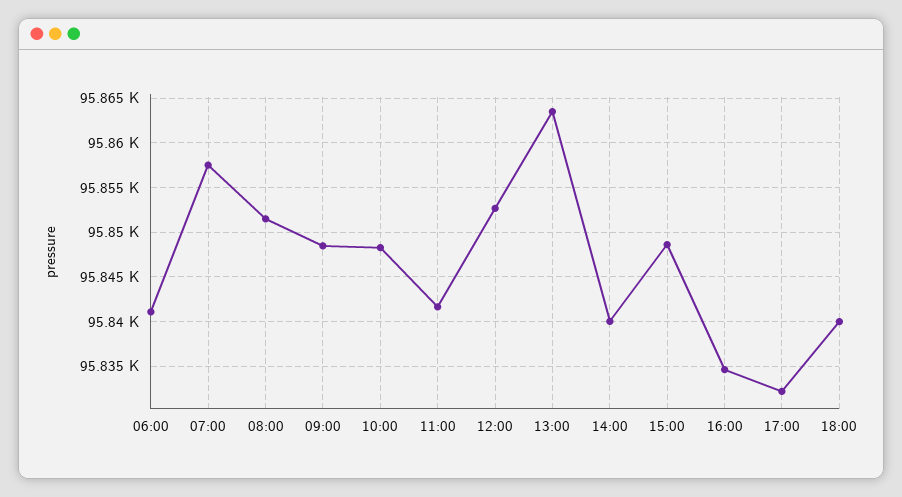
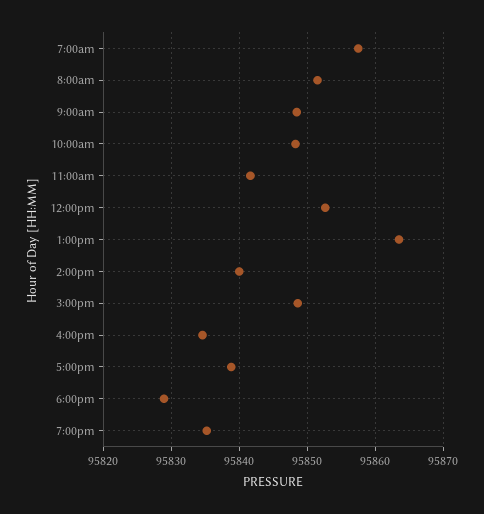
06:00: 95841 -> none
17:00: 95832 -> 95839
18:00: 95840 -> 95829
7:00pm: none -> 95835

